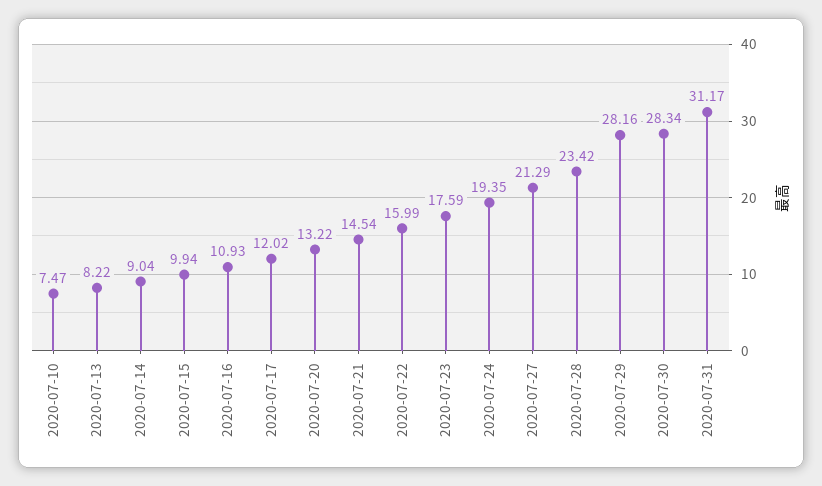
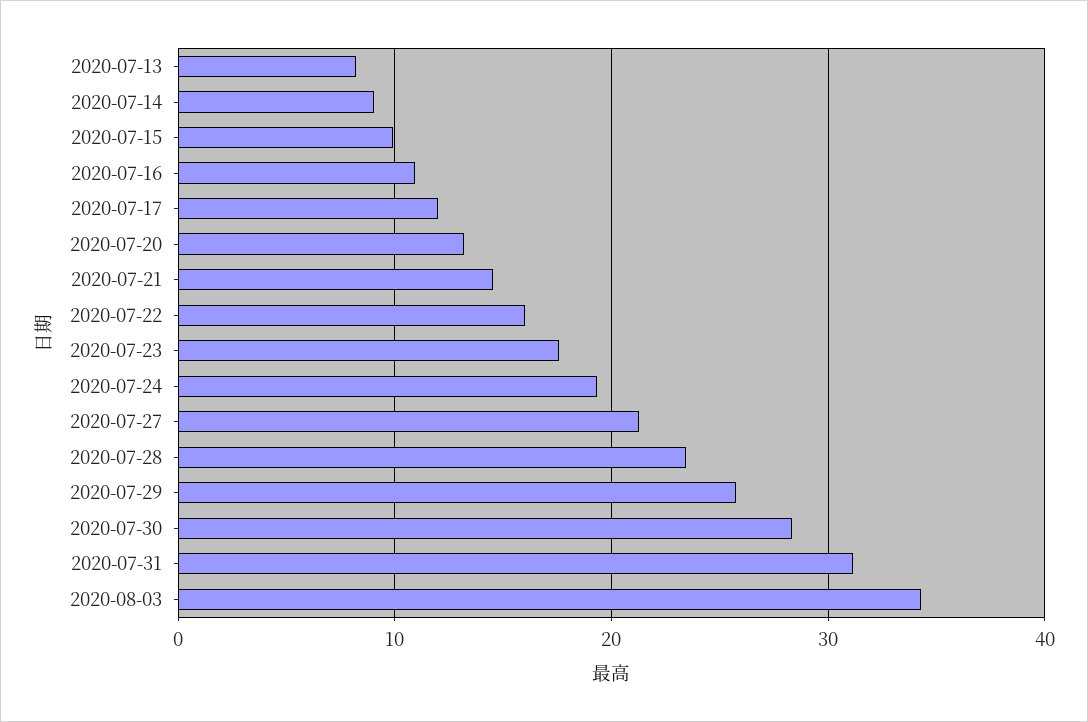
2020-07-10: 7.47 -> none
2020-07-29: 28.16 -> 26
2020-08-03: none -> 34

